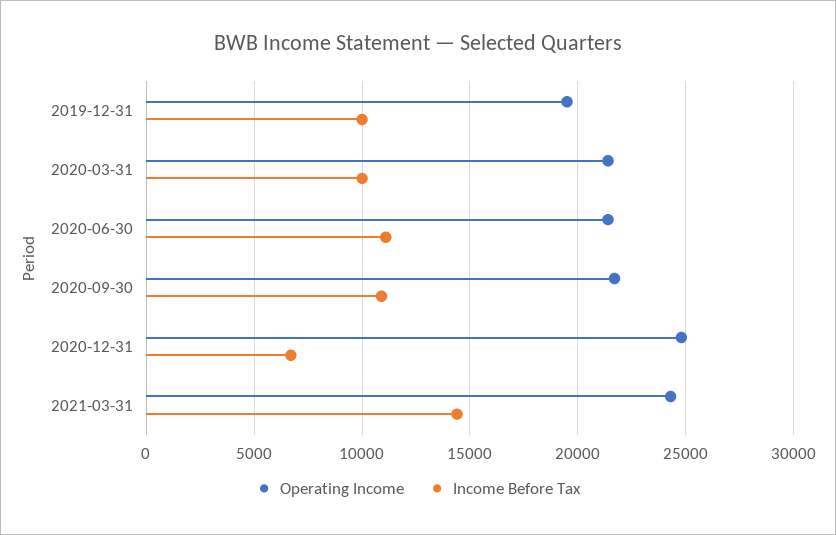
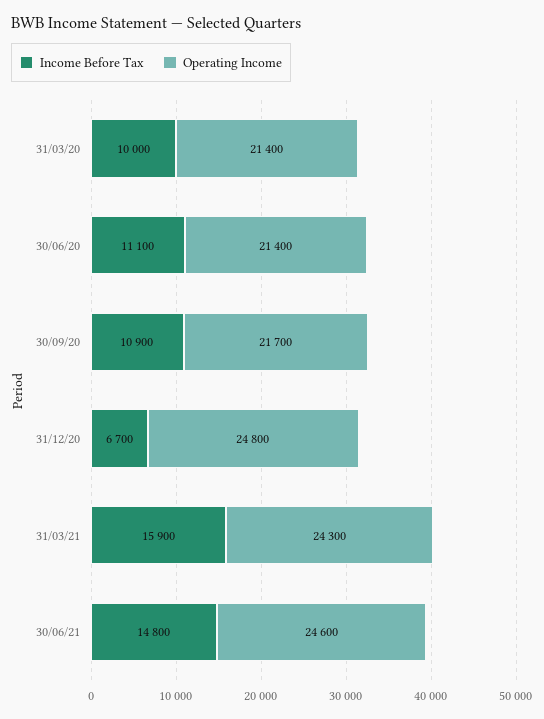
Operating Income, 2019-12-31: 19500 -> none
Income Before Tax, 2019-12-31: 10000 -> none
Income Before Tax, 2021-03-31: 14500 -> 15900
Income Before Tax, 30/06/21: none -> 14800
Operating Income, 30/06/21: none -> 24600

